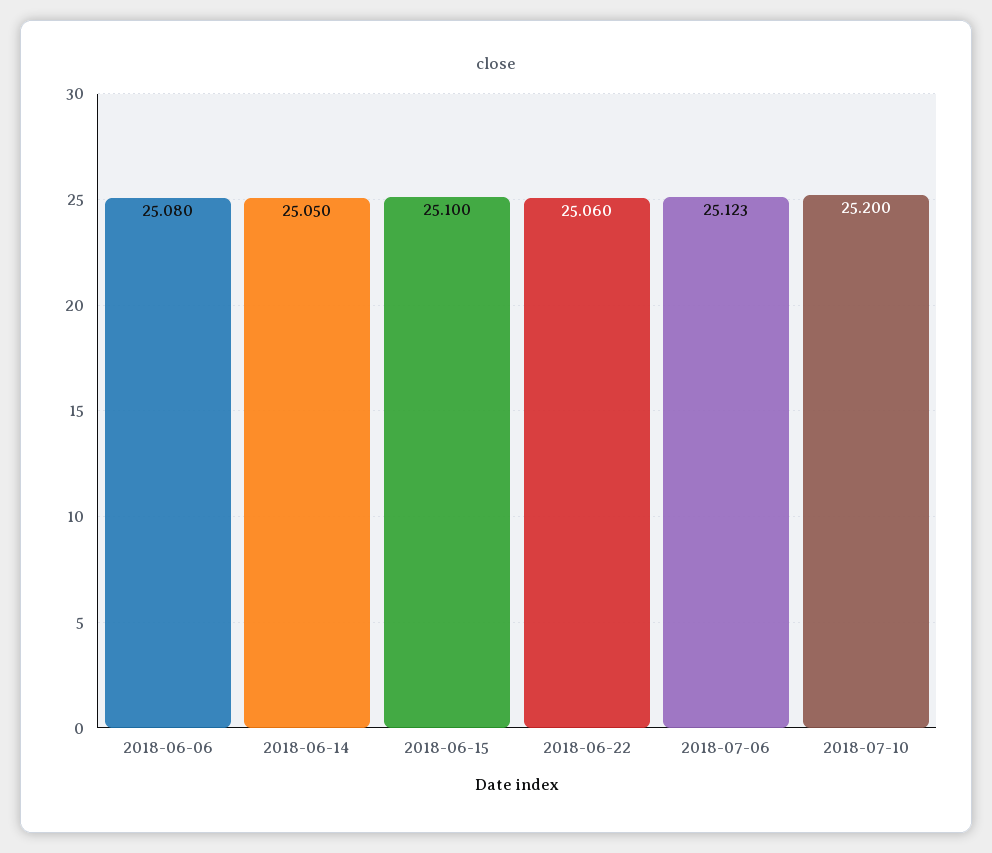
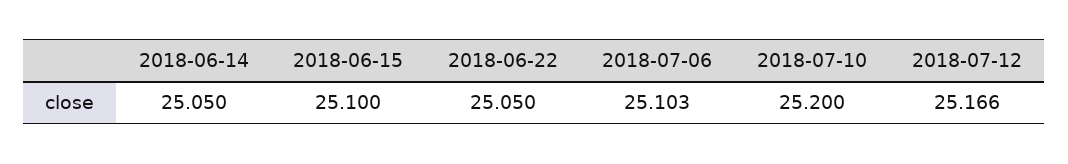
2018-06-06: 25.08 -> none
2018-06-22: 25.06 -> 25.05
2018-07-06: 25.123 -> 25.103
2018-07-12: none -> 25.166

